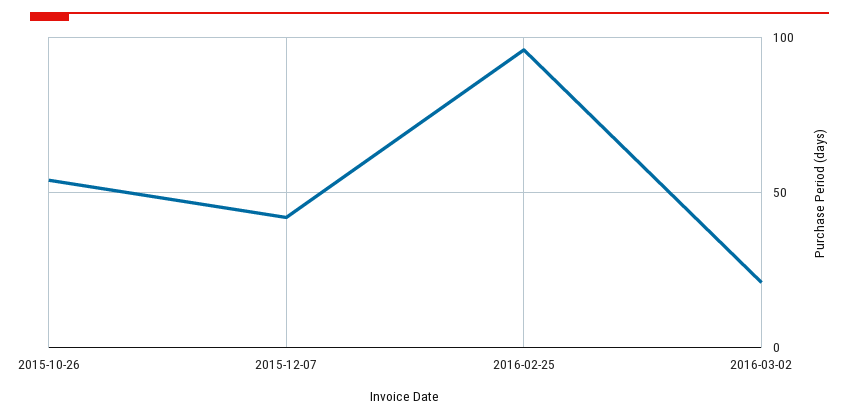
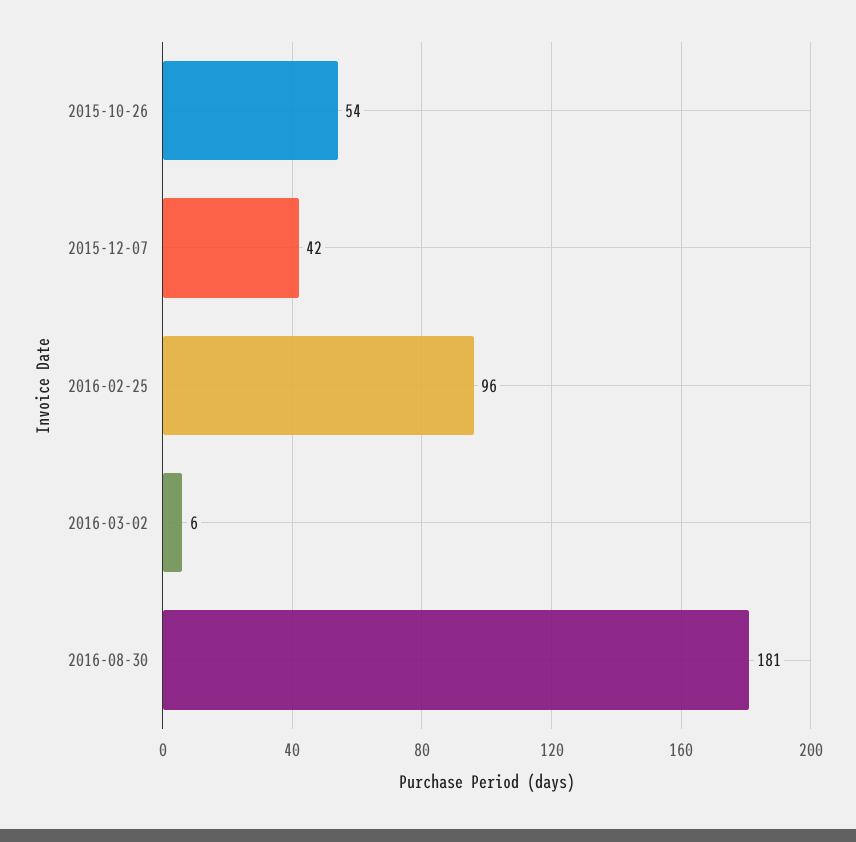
2016-03-02: 20 -> 6
2016-08-30: none -> 181

